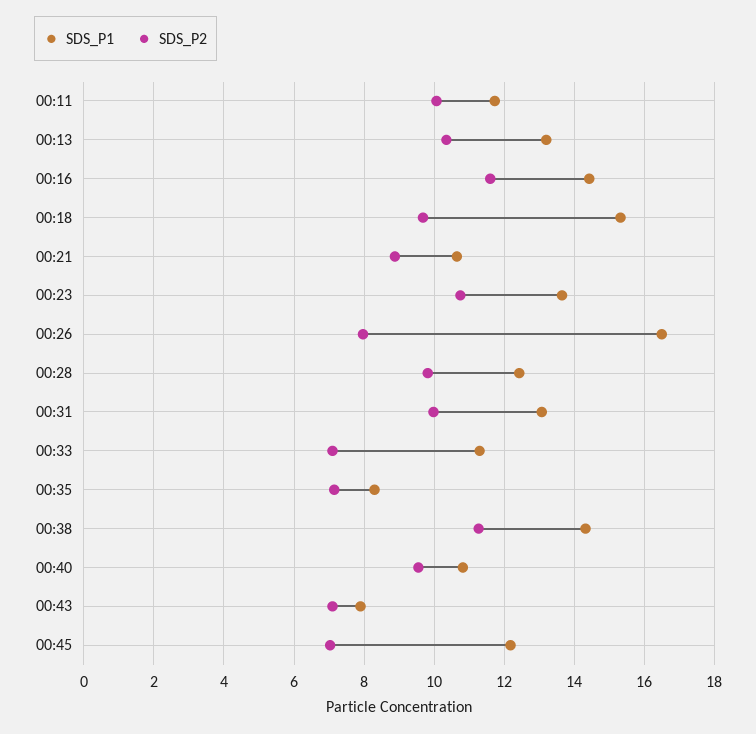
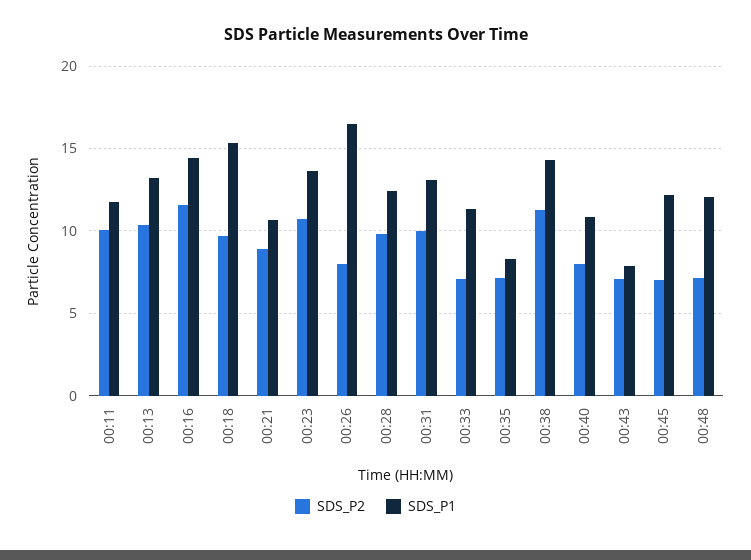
SDS_P2, 00:40: 9.6 -> 8
SDS_P2, 00:48: none -> 7
SDS_P1, 00:48: none -> 12

